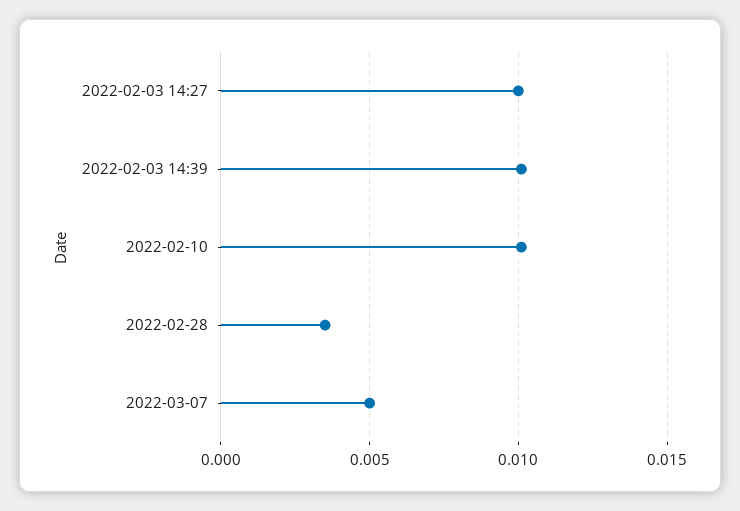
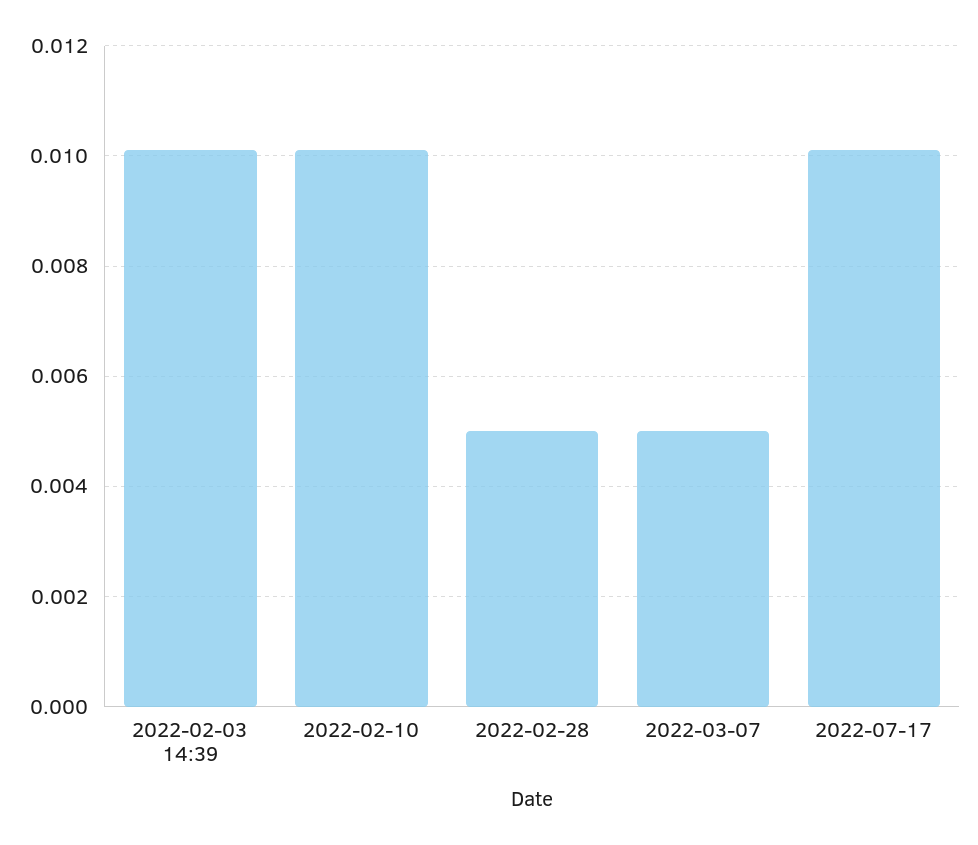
2022-02-03 14:27: 0.01 -> none
2022-02-28: 0.0035 -> 0.005
2022-07-17: none -> 0.01

